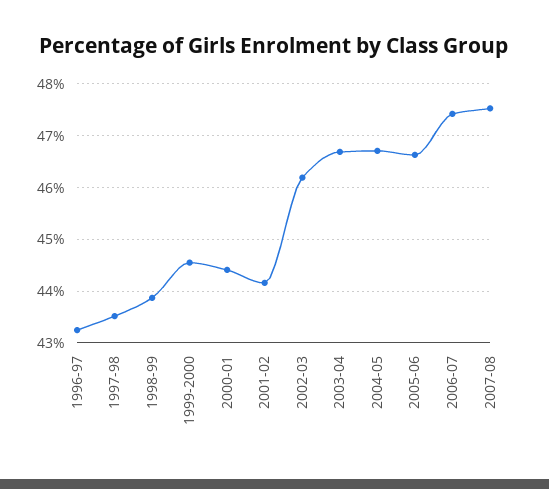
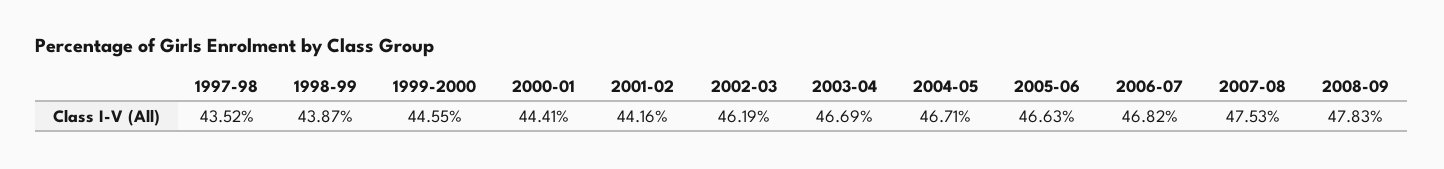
1996-97: 43.2 -> none
2006-07: 47.4 -> 46.82
2008-09: none -> 47.83

